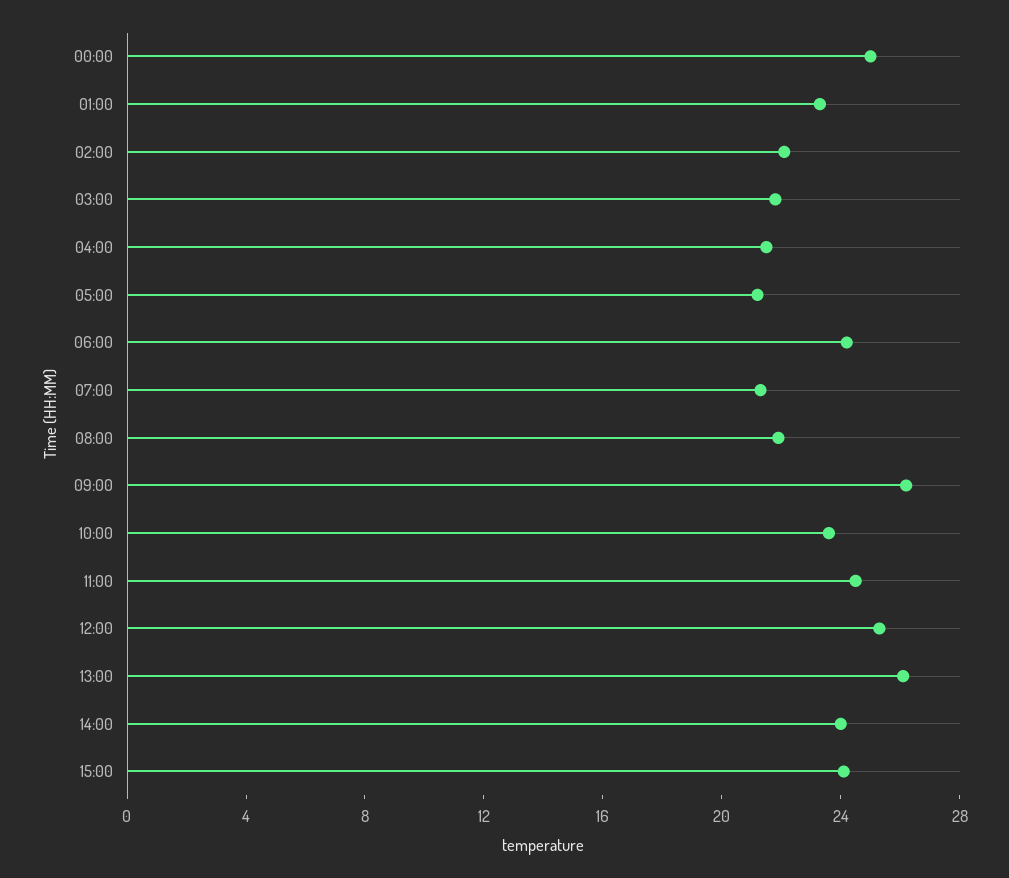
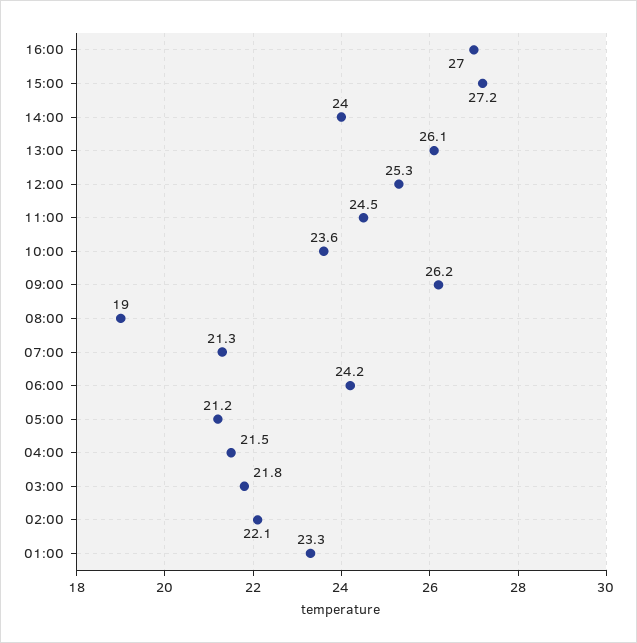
00:00: 25 -> none
08:00: 22 -> 19
15:00: 24 -> 27.2
16:00: none -> 27

